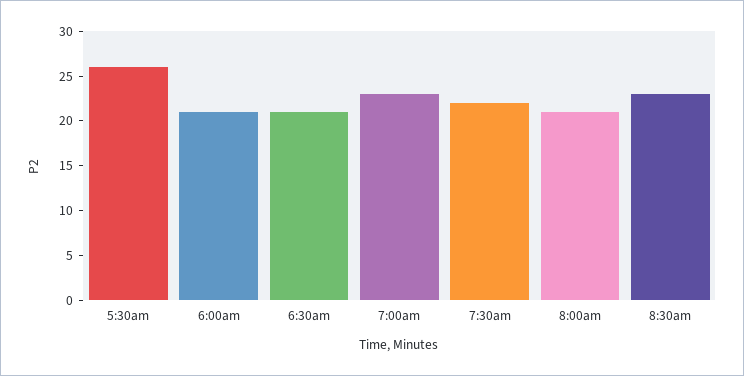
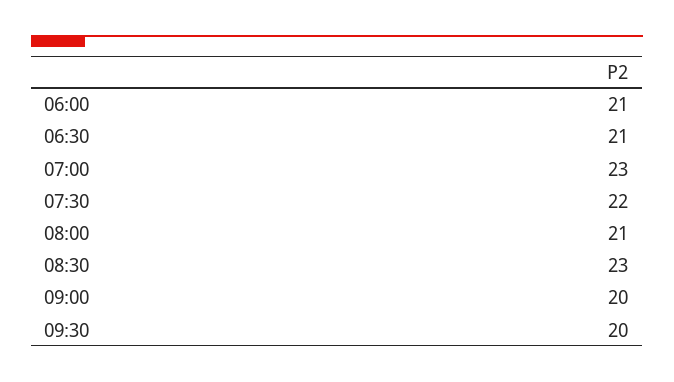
5:30am: 26 -> none
09:00: none -> 20
09:30: none -> 20

